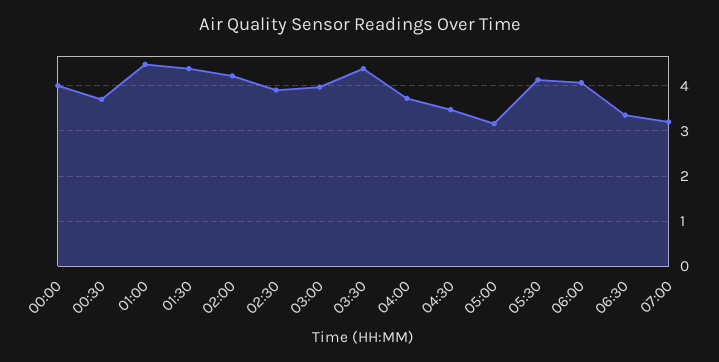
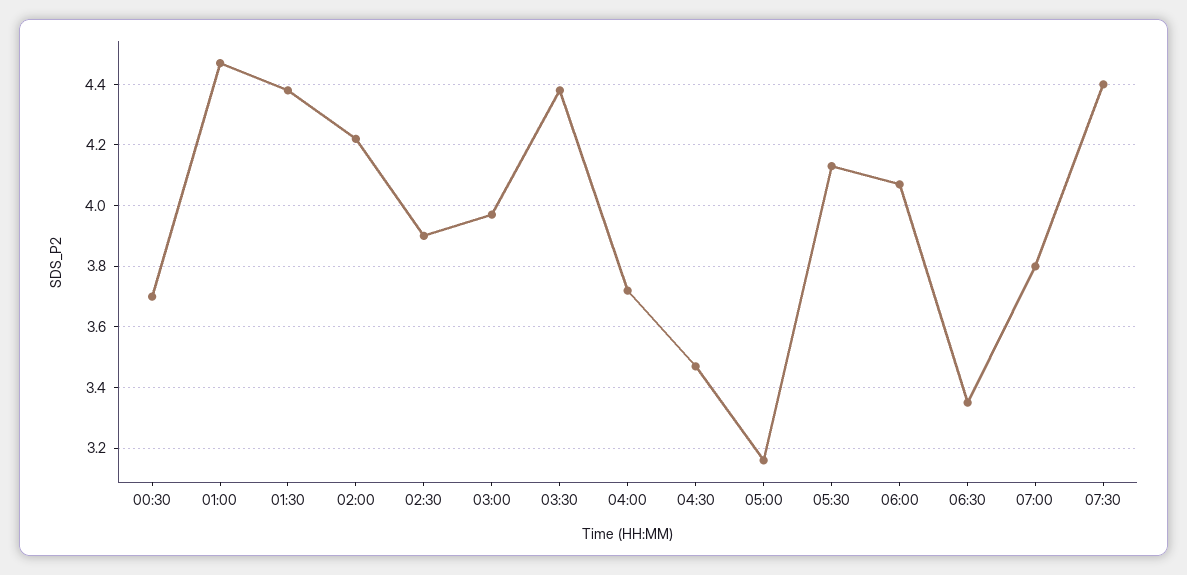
00:00: 4 -> none
07:00: 3.2 -> 3.8
07:30: none -> 4.4

